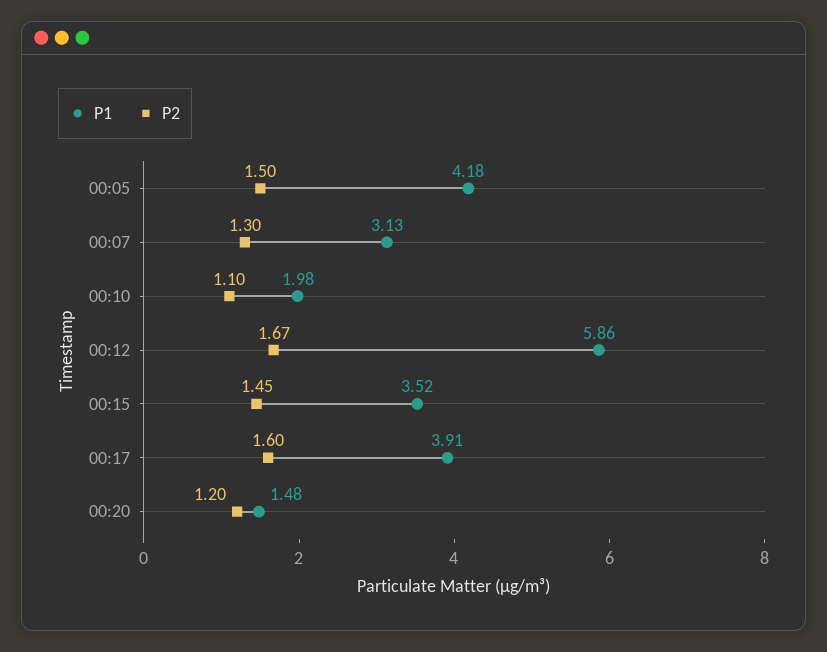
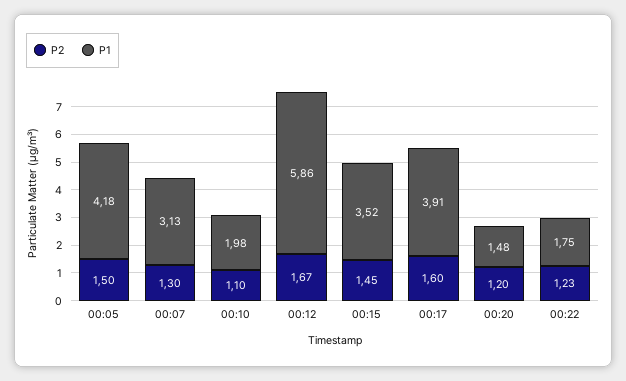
P2, 00:22: none -> 1.23
P1, 00:22: none -> 1.75

